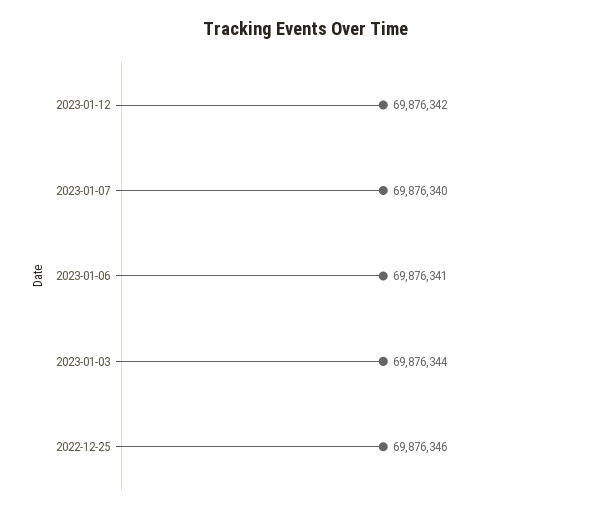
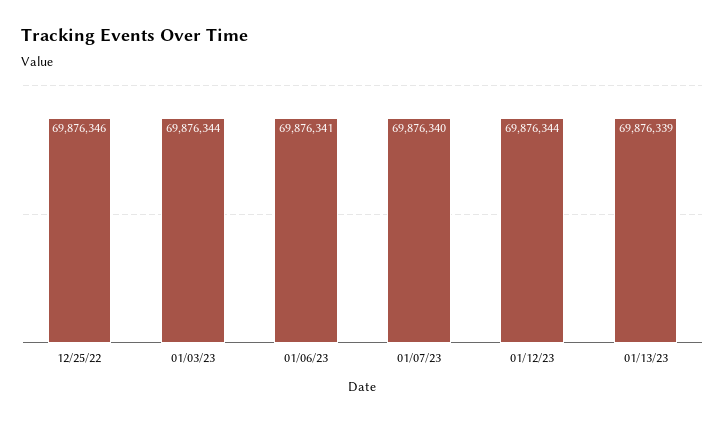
2023-01-12: 69876342 -> 69876344
01/13/23: none -> 69876339

